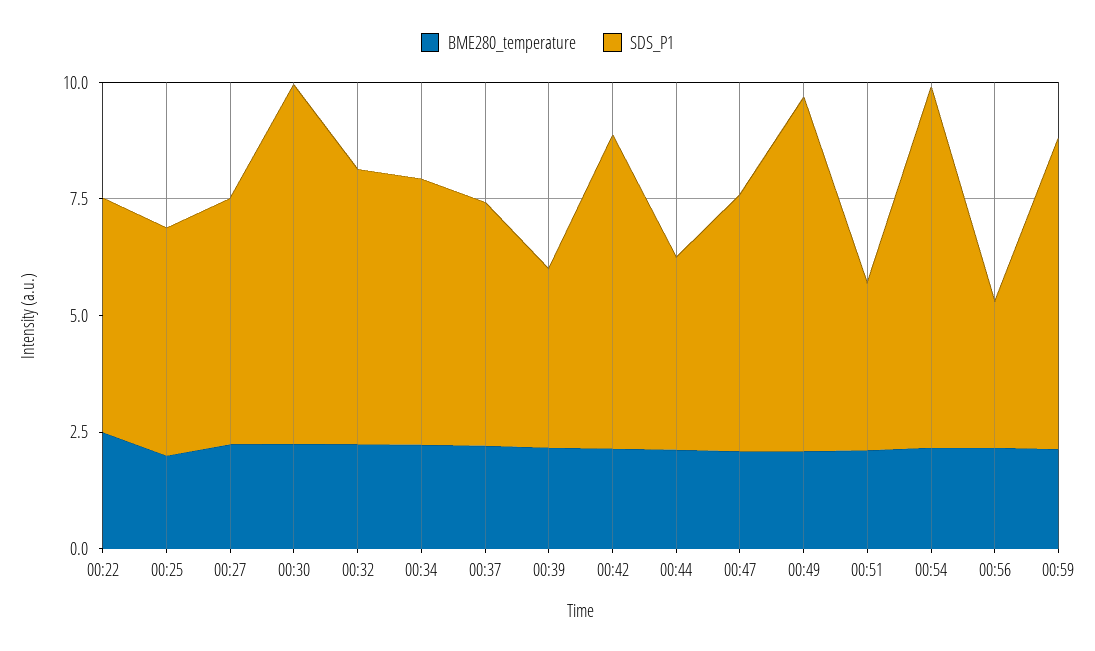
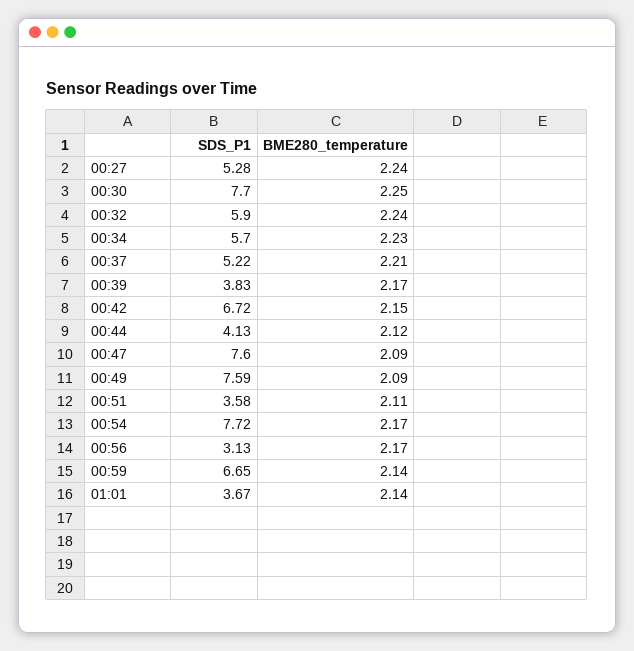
BME280_temperature, 00:22: 2.5 -> none
SDS_P1, 00:22: 5 -> none
BME280_temperature, 00:25: 2 -> none
SDS_P1, 00:25: 5 -> none
SDS_P1, 00:47: 5.5 -> 7.6
SDS_P1, 01:01: none -> 3.67
BME280_temperature, 01:01: none -> 2.14

